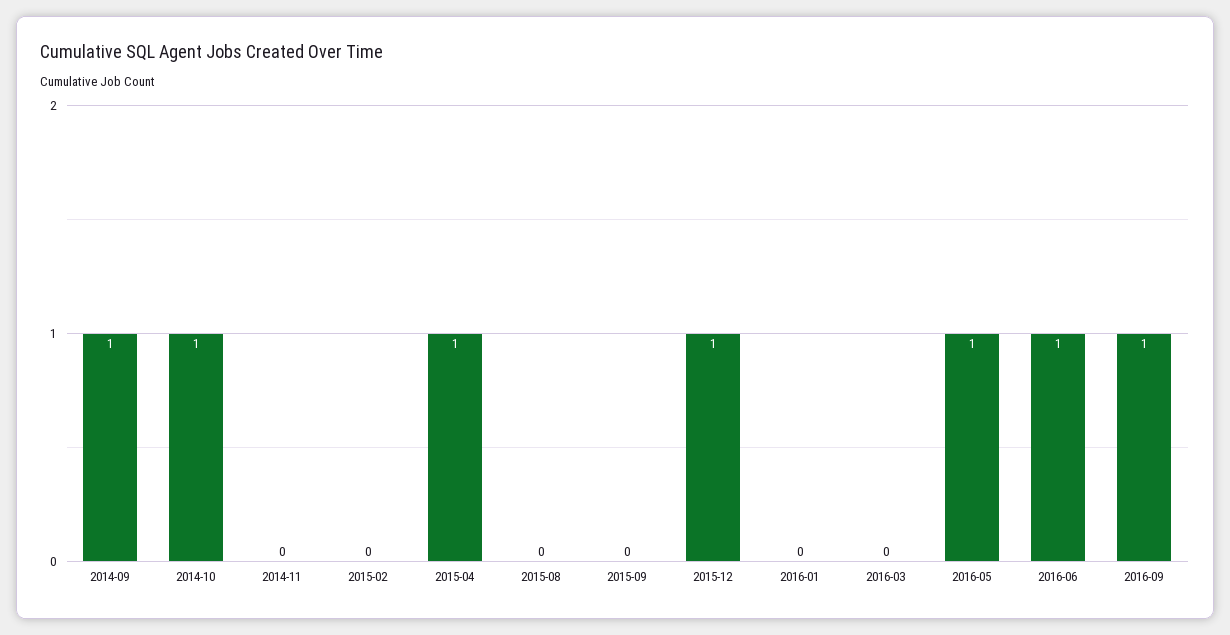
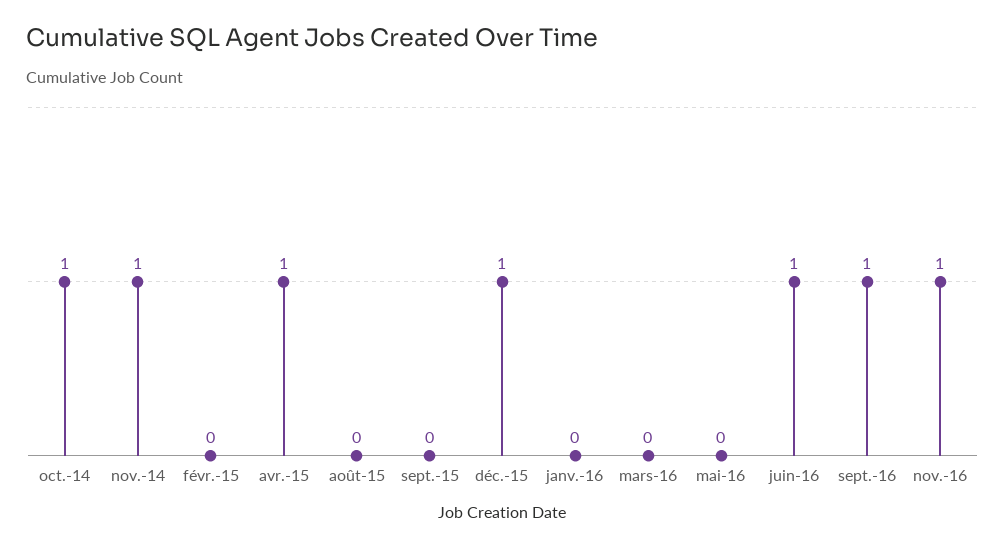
2014-09: 1 -> none
2014-11: 0 -> 1
2016-05: 1 -> 0
nov.-16: none -> 1

